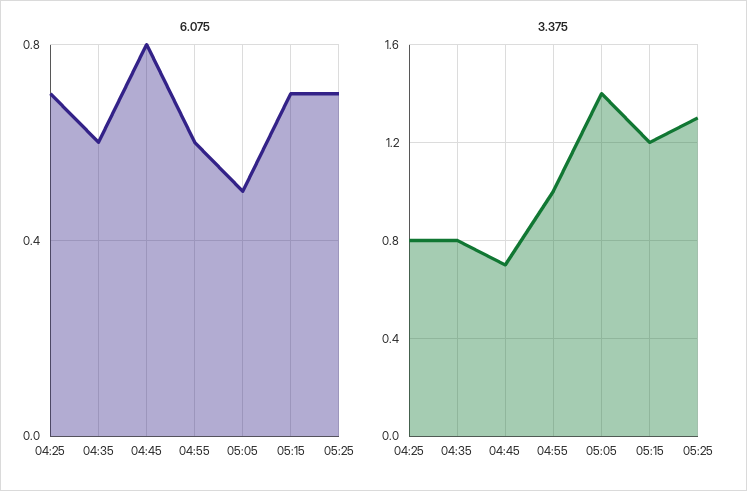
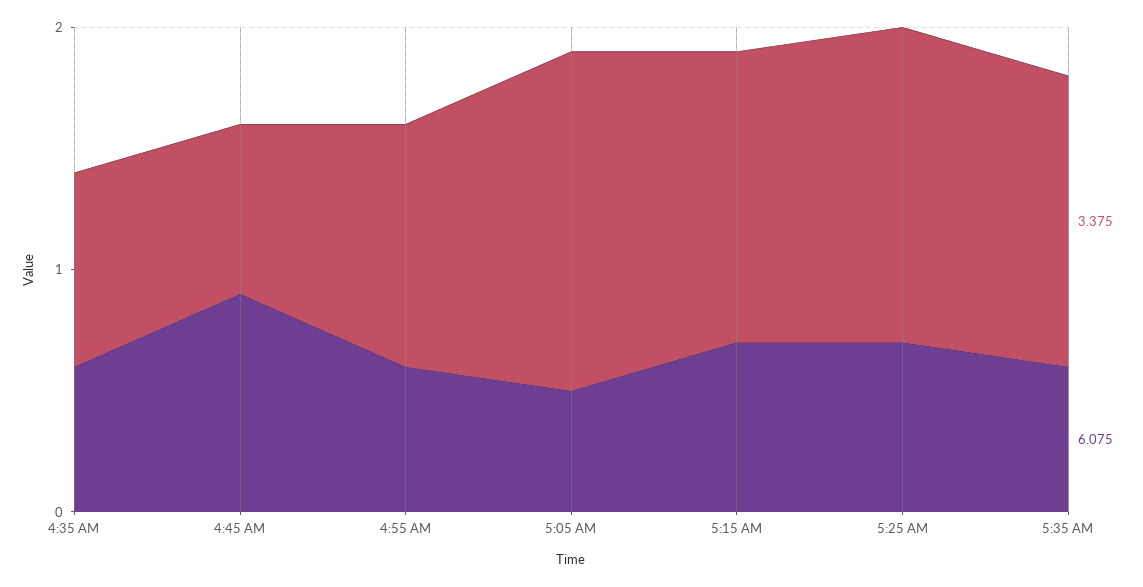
6.075, 04:25: 0.7 -> none
6.075, 04:45: 0.8 -> 0.9
3.375, 04:25: 0.8 -> none
3.375, 5:35 AM: none -> 1.2
6.075, 5:35 AM: none -> 0.6

